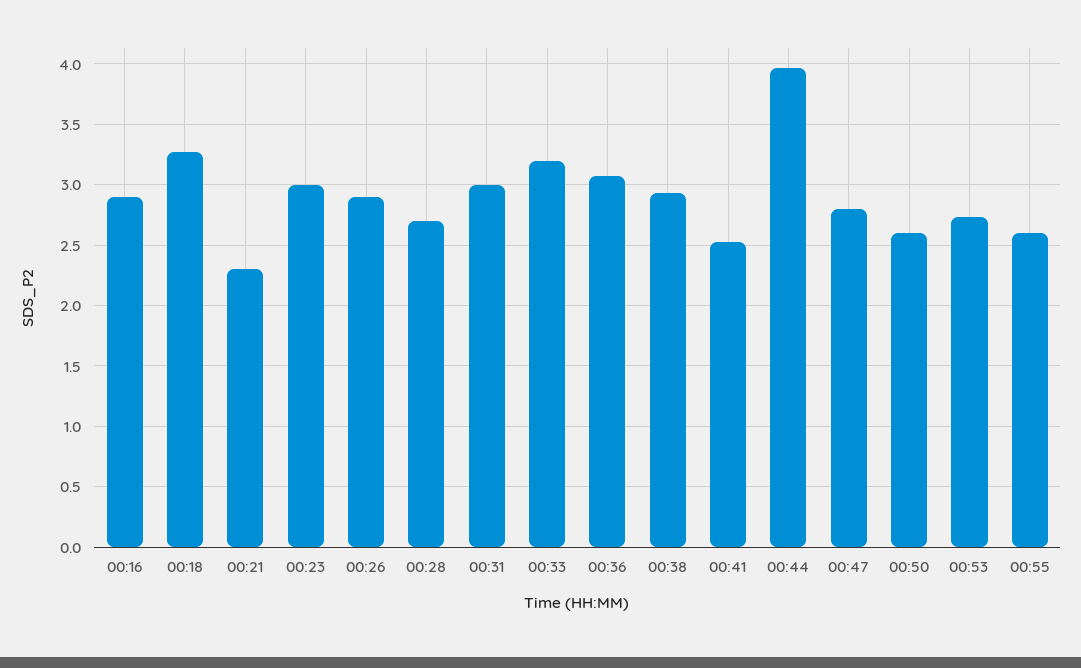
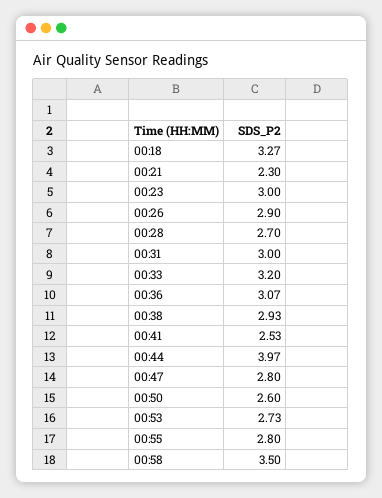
00:16: 2.9 -> none
00:55: 2.6 -> 2.8
00:58: none -> 3.5

